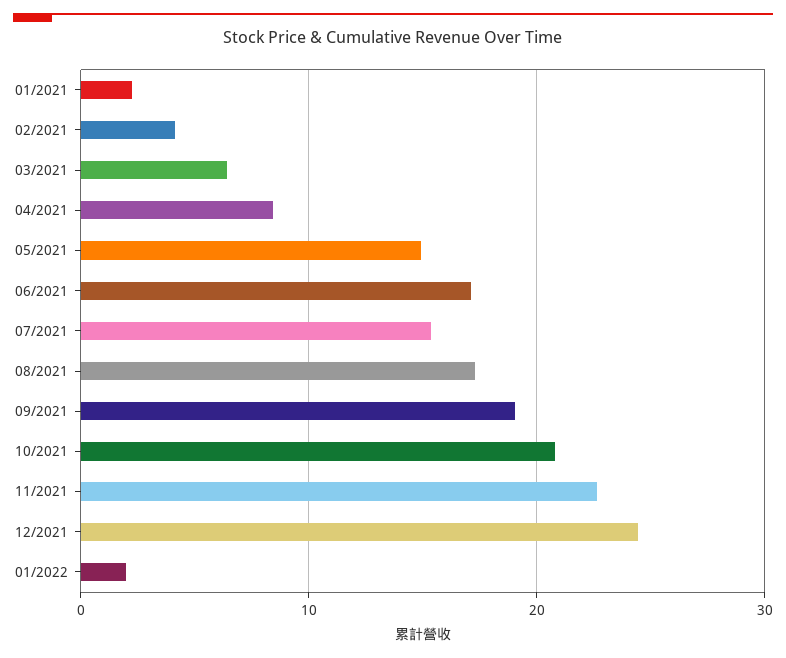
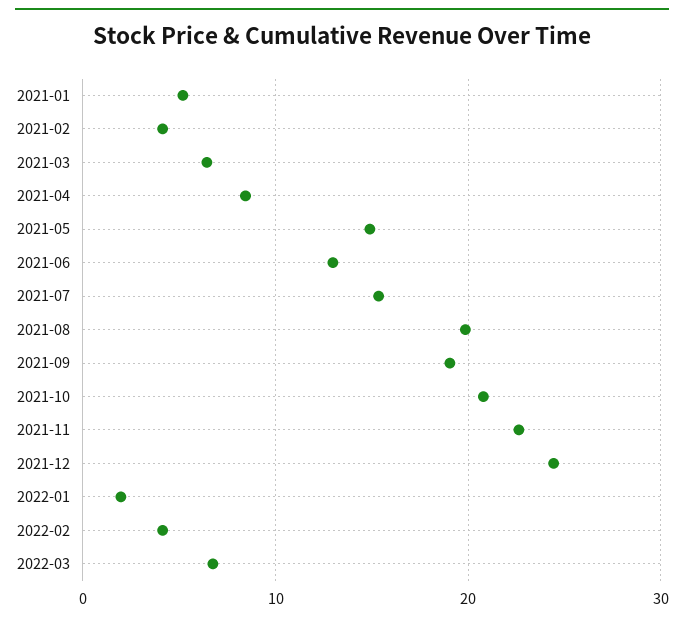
01/2021: 2 -> 5
06/2021: 17 -> 13
08/2021: 17 -> 20
2022-02: none -> 4
2022-03: none -> 7

